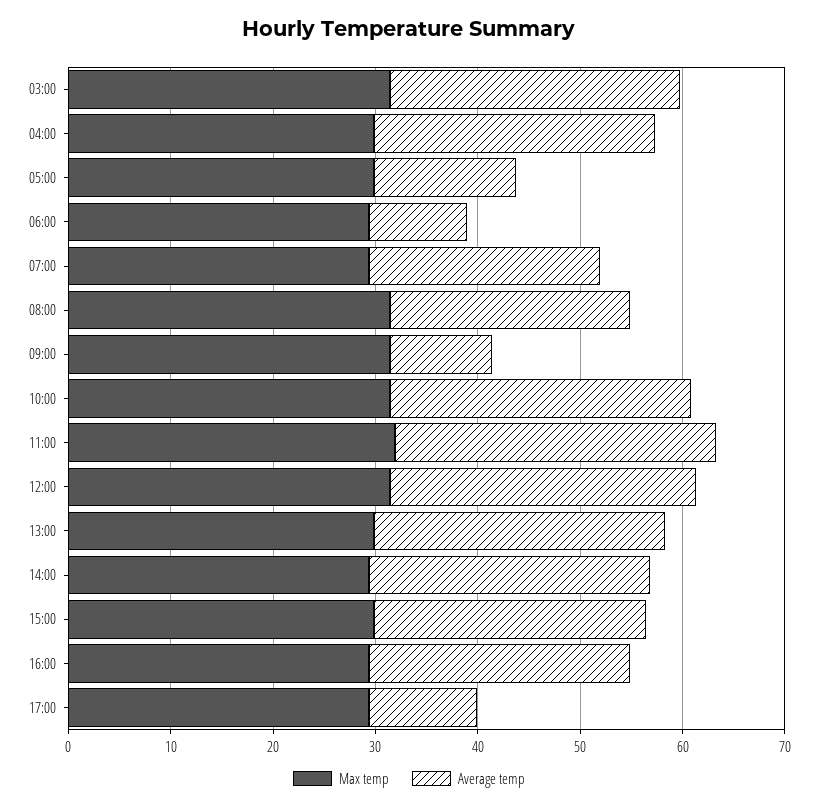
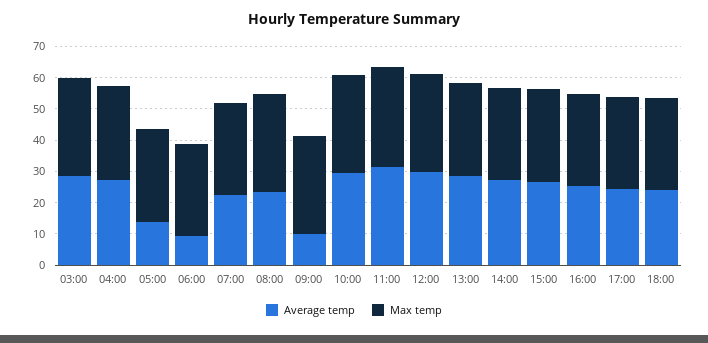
Average temp, 17:00: 10 -> 25
Average temp, 18:00: none -> 25
Max temp, 18:00: none -> 30

